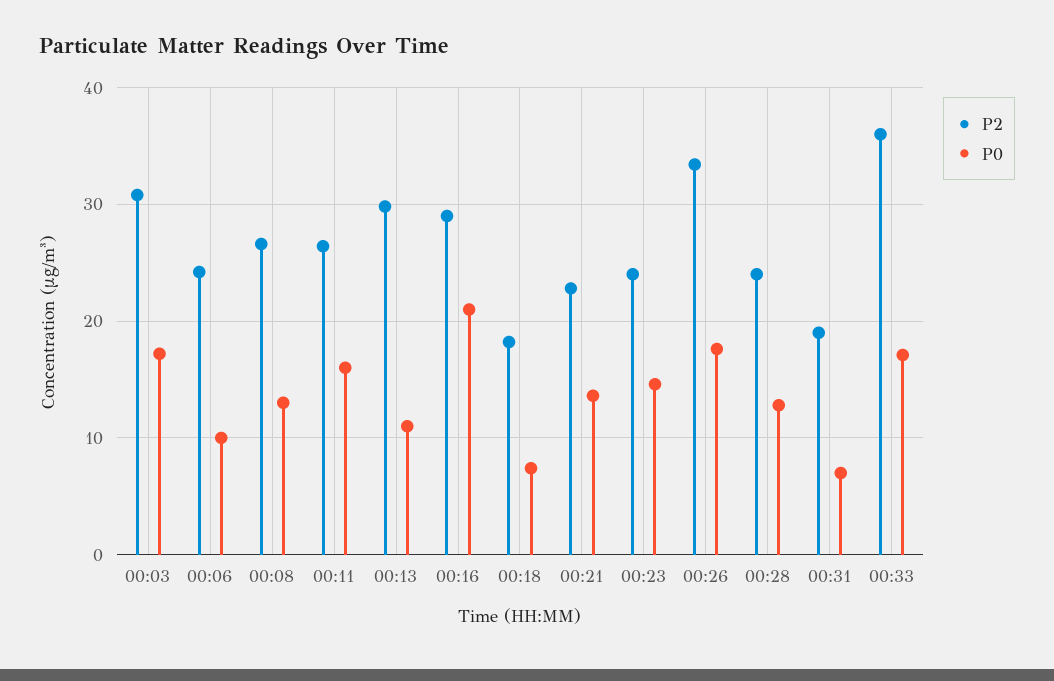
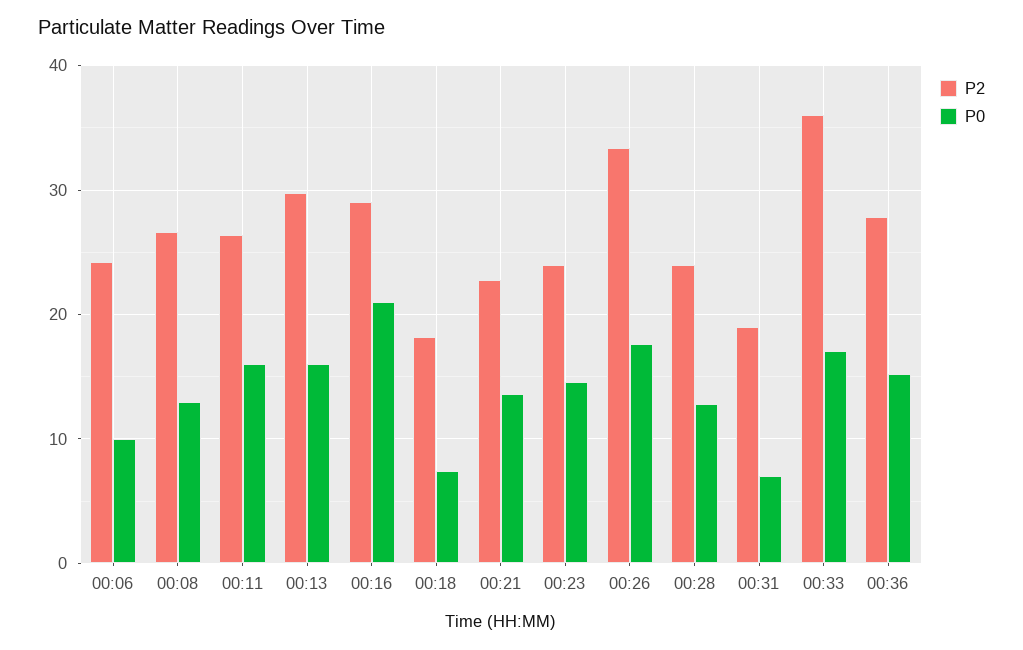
P2, 00:03: 31 -> none
P0, 00:03: 17 -> none
P0, 00:13: 11 -> 16
P2, 00:36: none -> 28
P0, 00:36: none -> 15

